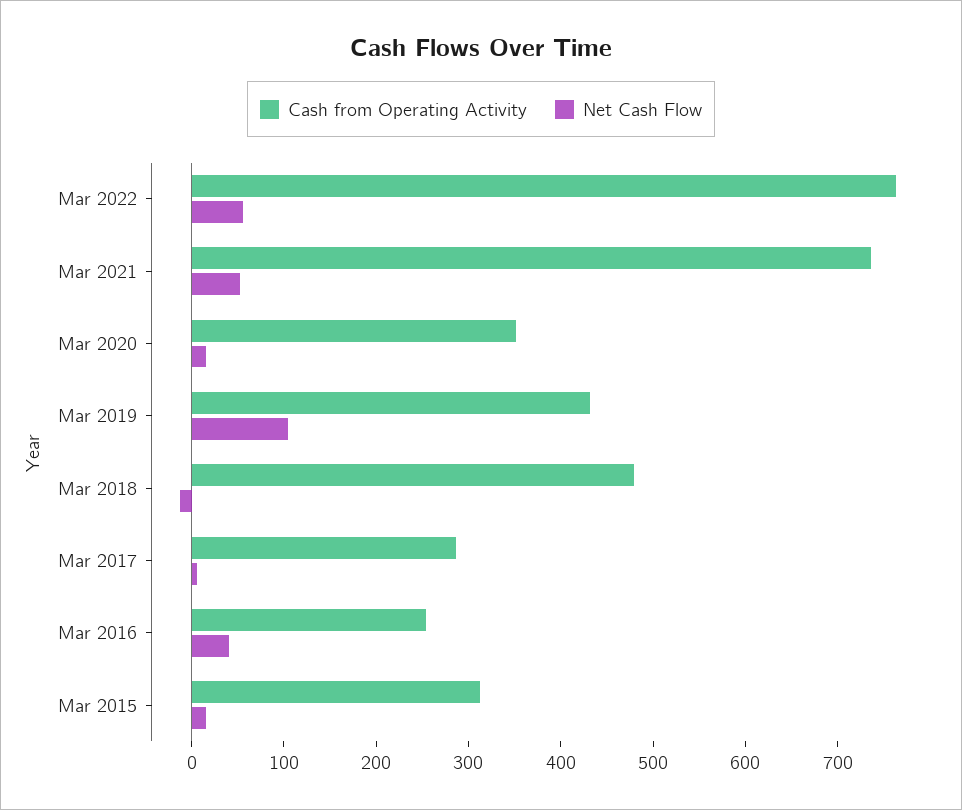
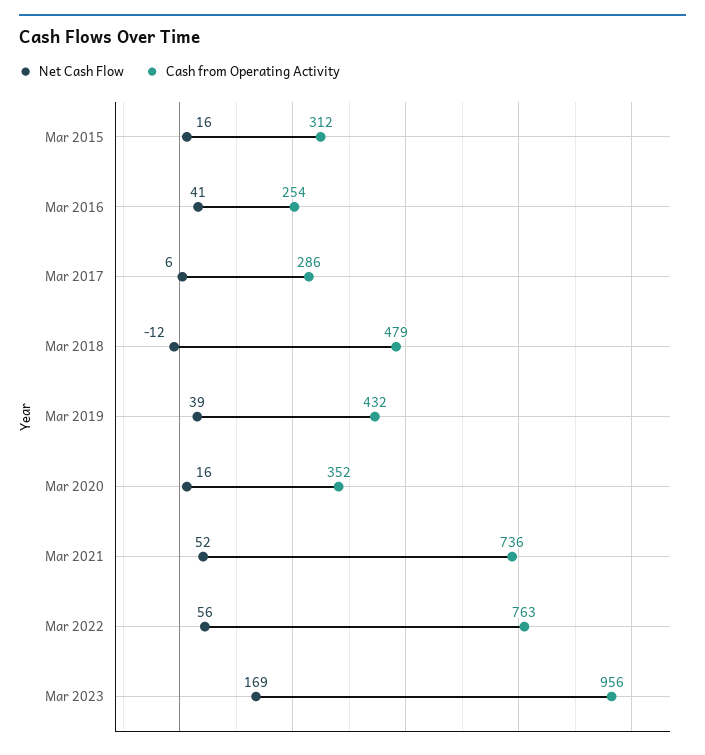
Net Cash Flow, Mar 2019: 100 -> 39
Net Cash Flow, Mar 2023: none -> 169
Cash from Operating Activity, Mar 2023: none -> 956

